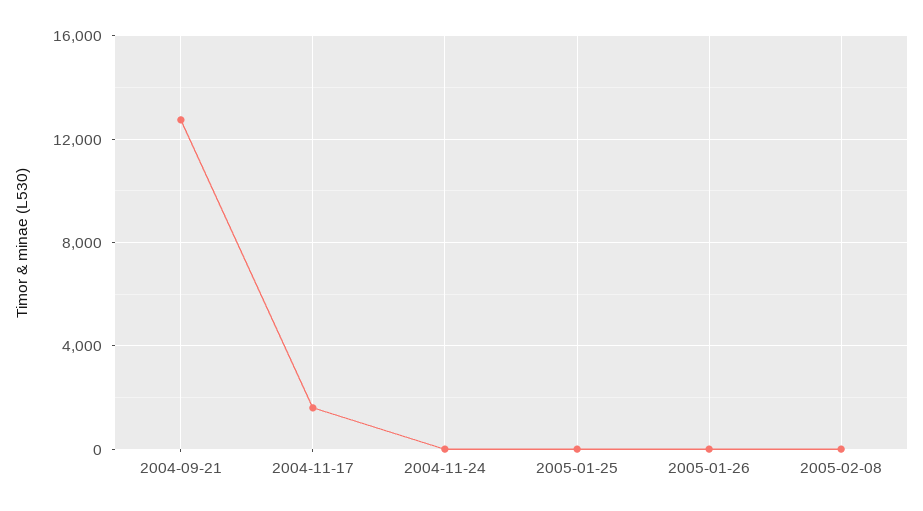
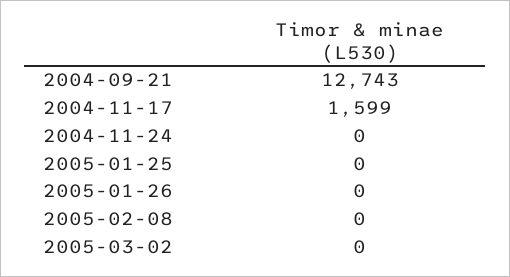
2005-03-02: none -> 0

